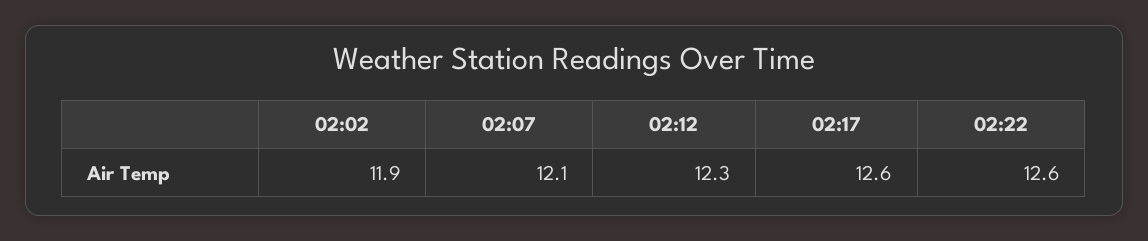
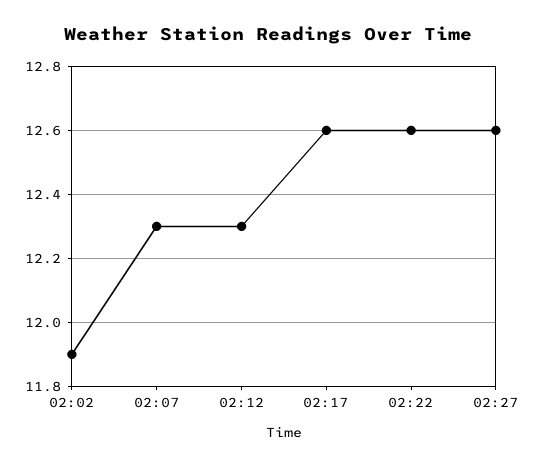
02:07: 12.1 -> 12.3
02:27: none -> 12.6

